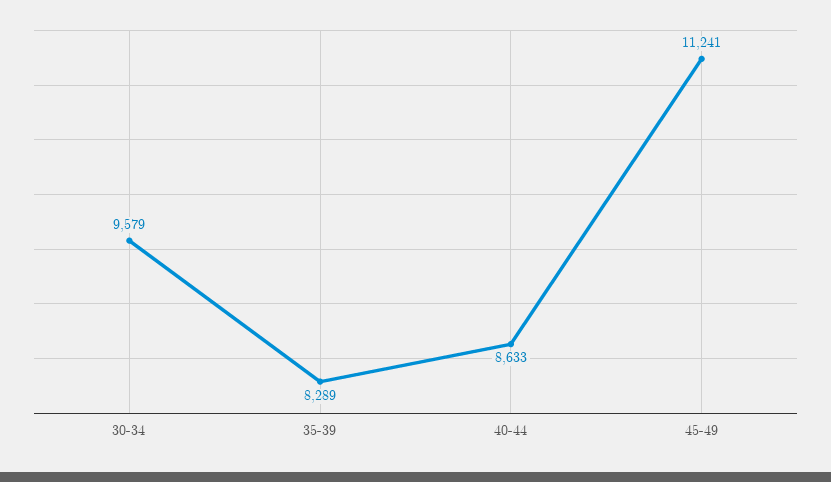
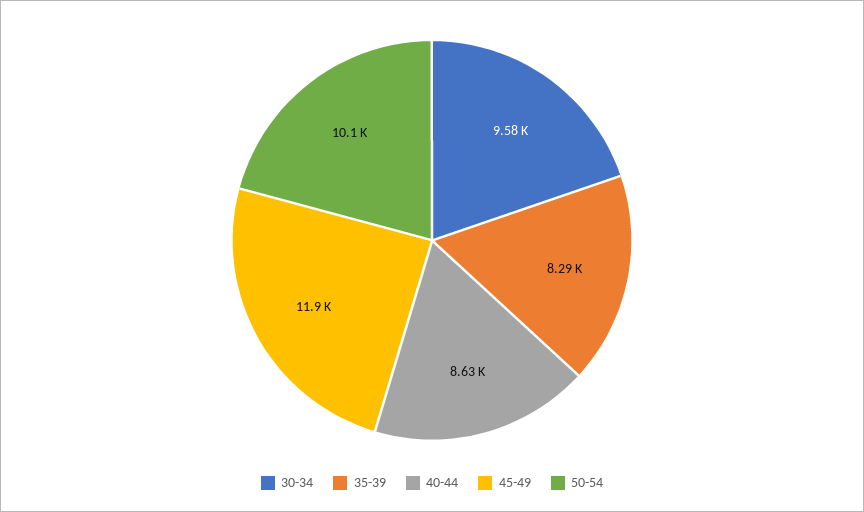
45-49: 11241 -> 11900
50-54: none -> 10100

